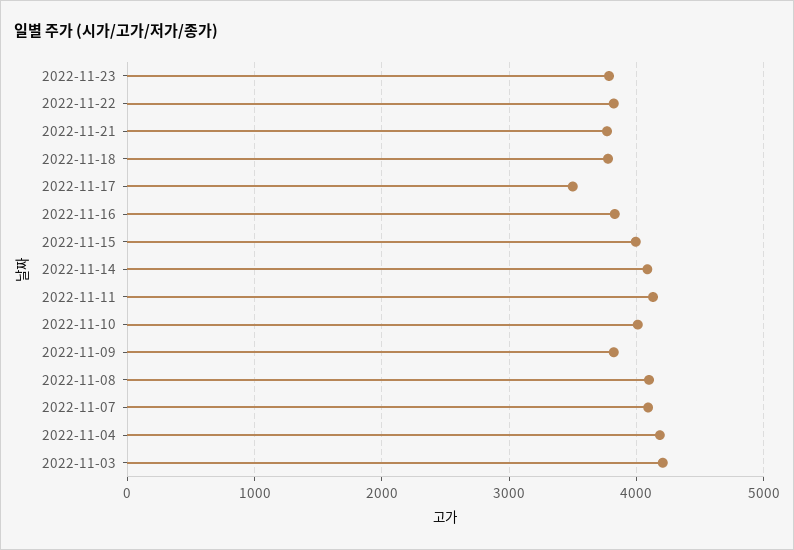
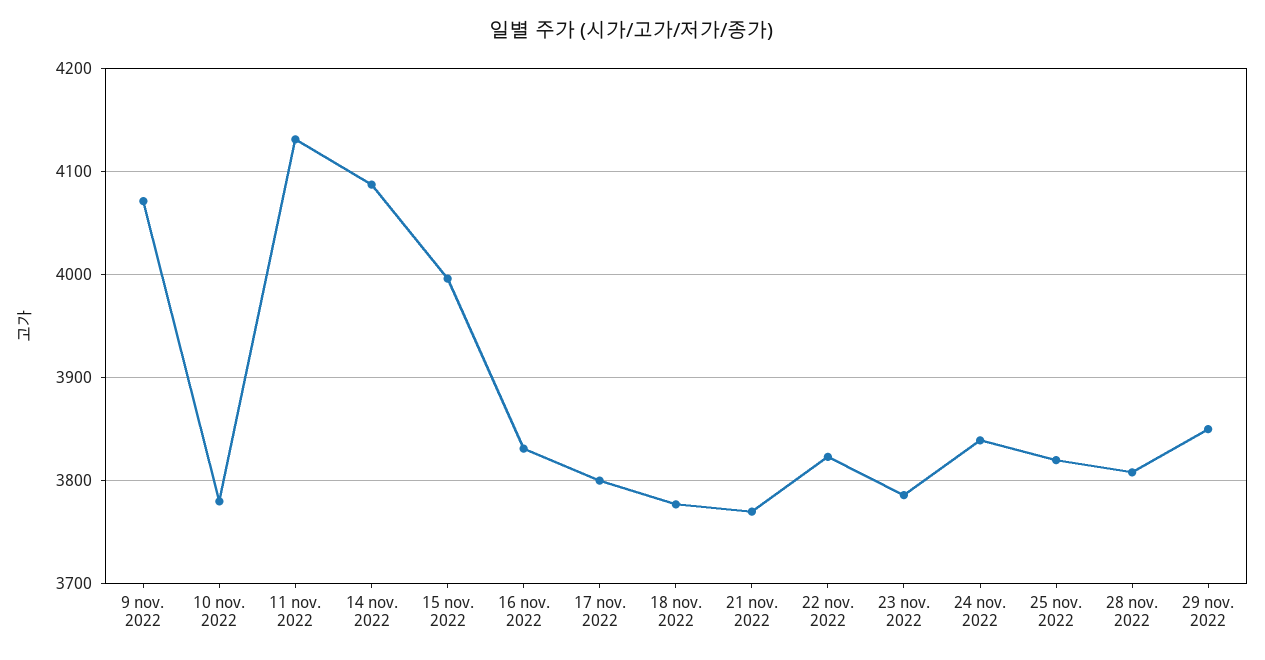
2022-11-17: 3500 -> 3800
2022-11-10: 4000 -> 3780
2022-11-09: 3800 -> 4070
2022-11-08: 4100 -> none
2022-11-07: 4100 -> none
2022-11-04: 4200 -> none
2022-11-03: 4200 -> none
24 nov. 2022: none -> 3840
25 nov. 2022: none -> 3820
28 nov. 2022: none -> 3810
29 nov. 2022: none -> 3850

